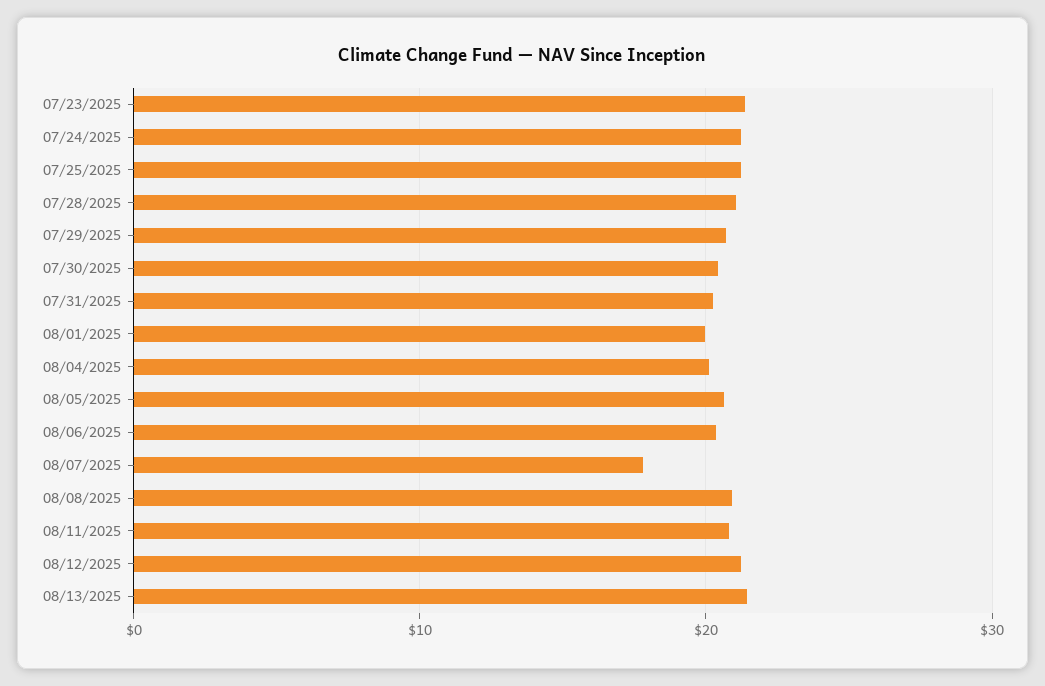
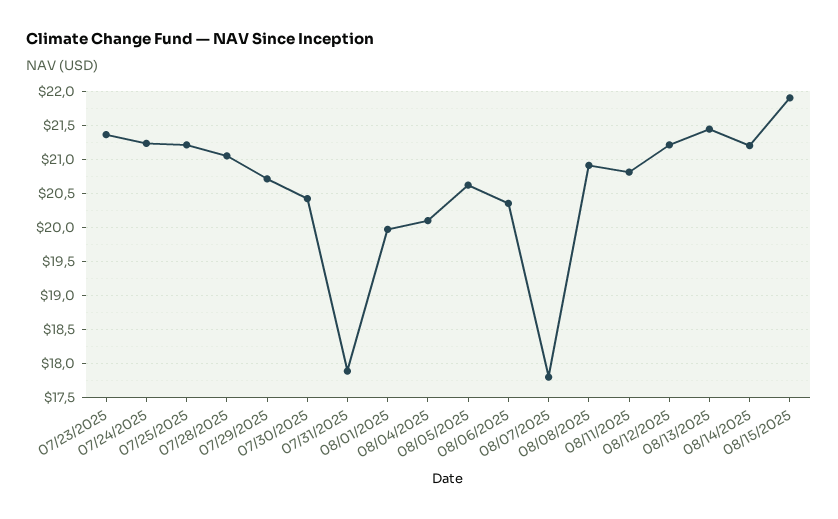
07/31/2025: 20 -> 17.9
08/14/2025: none -> 21.2
08/15/2025: none -> 21.9

